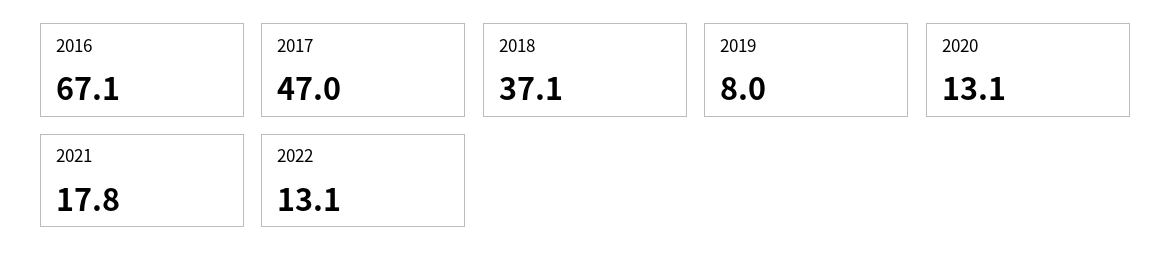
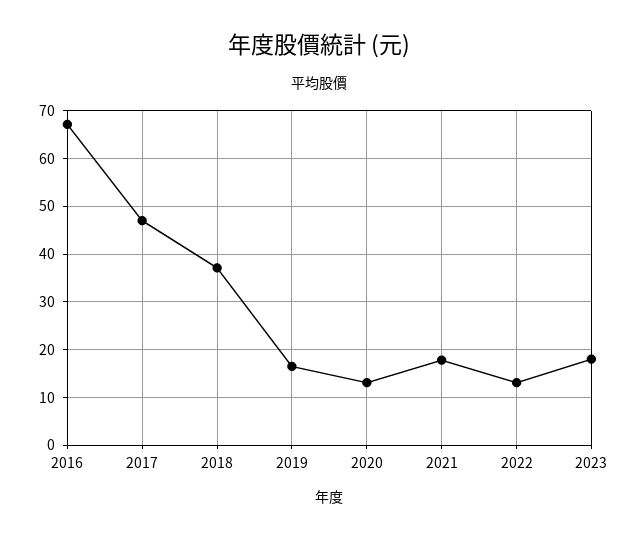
2019: 8 -> 16
2023: none -> 18

